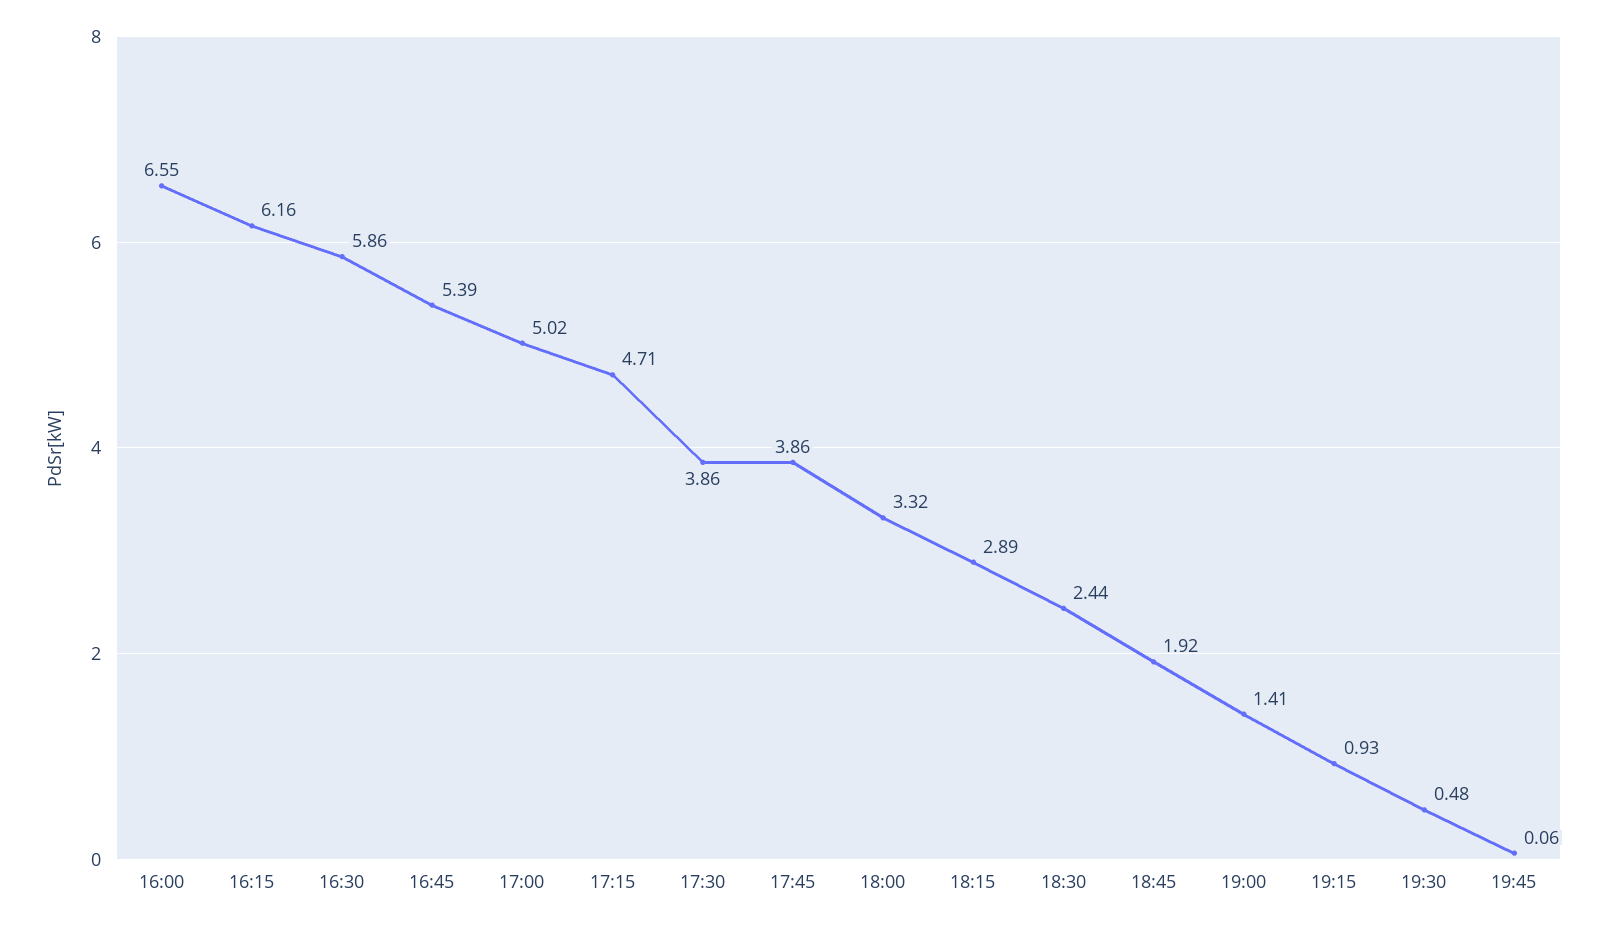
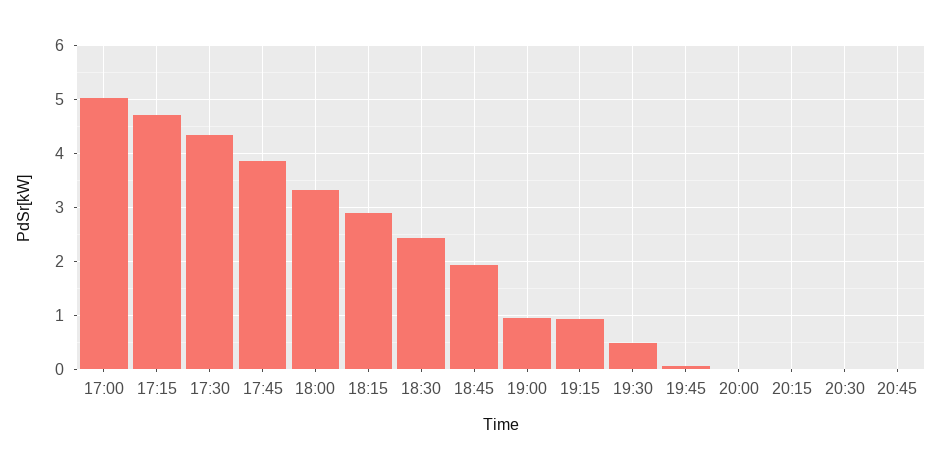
16:00: 6.55 -> none
16:15: 6.16 -> none
16:30: 5.86 -> none
16:45: 5.39 -> none
17:30: 3.86 -> 4.4
19:00: 1.41 -> 1
20:00: none -> 0
20:15: none -> 0
20:30: none -> 0
20:45: none -> 0

